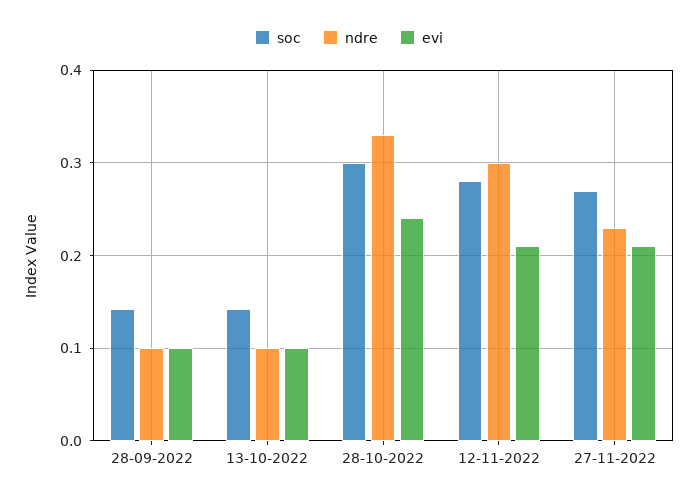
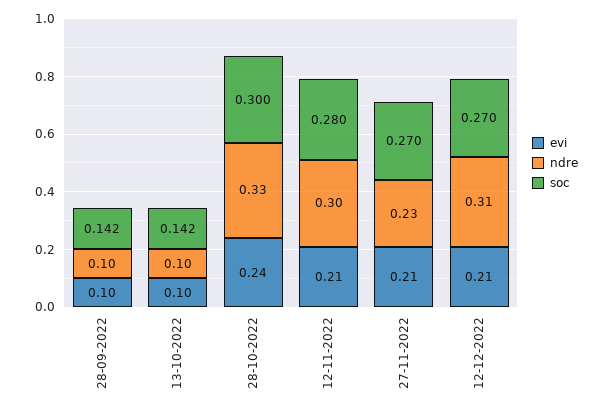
evi, 12-12-2022: none -> 0.21
ndre, 12-12-2022: none -> 0.31
soc, 12-12-2022: none -> 0.27

